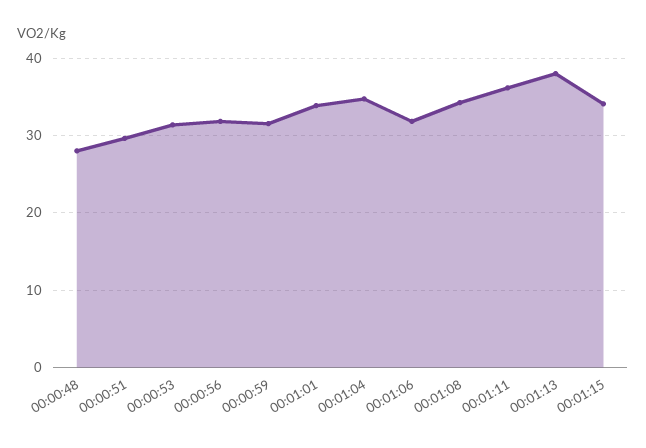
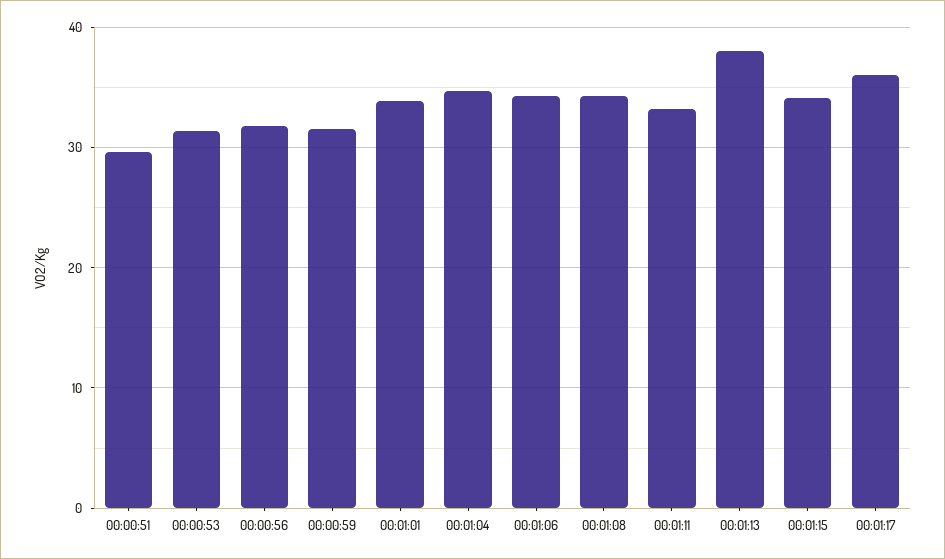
00:00:48: 28 -> none
00:01:06: 32 -> 34
00:01:11: 36 -> 33
00:01:17: none -> 36

